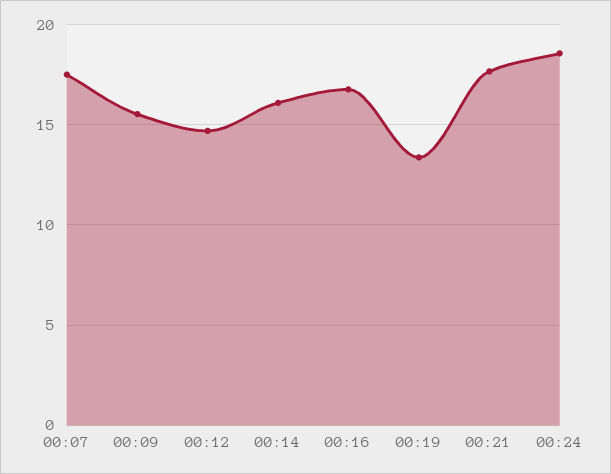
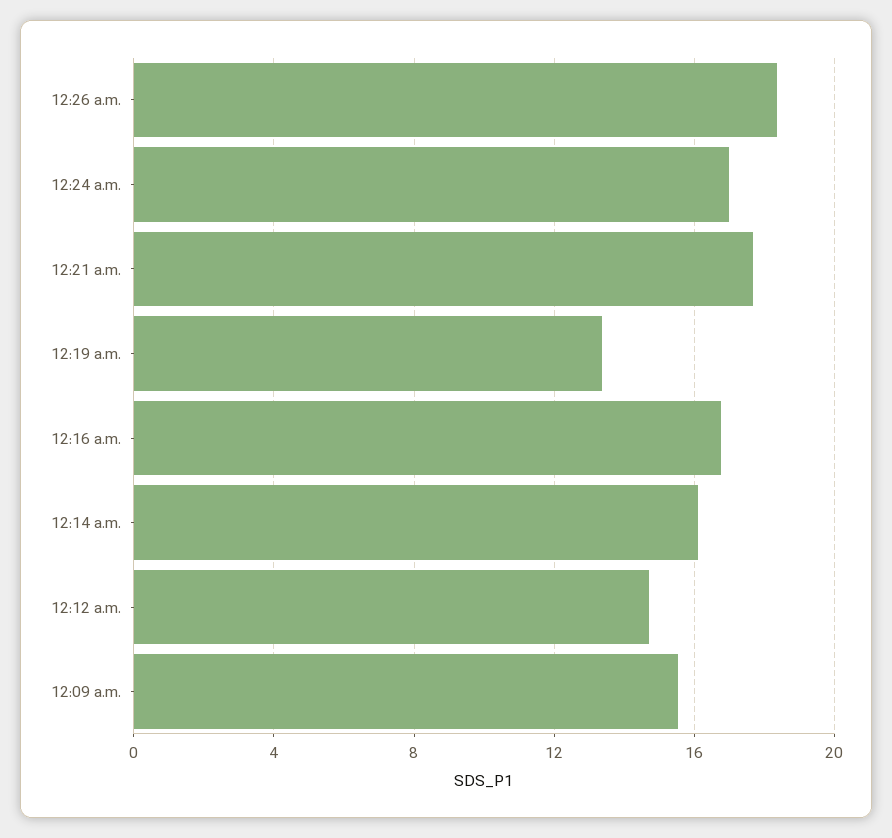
00:07: 17.5 -> none
00:24: 18.5 -> 17
12:26 a.m.: none -> 18.5

